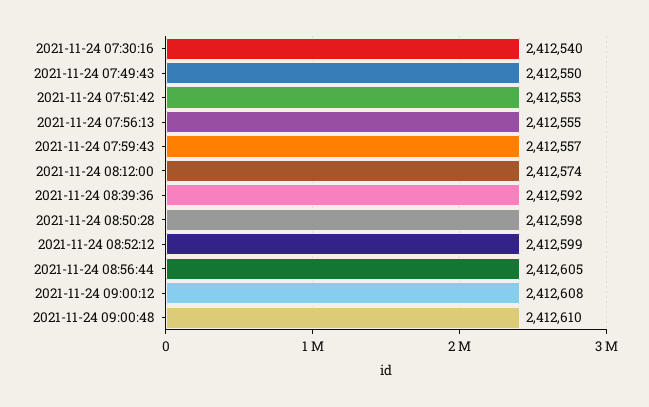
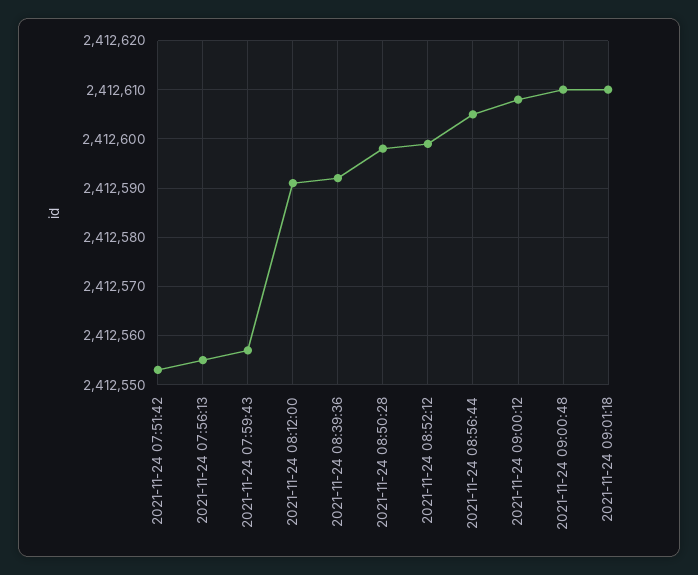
2021-11-24 07:30:16: 2412540 -> none
2021-11-24 07:49:43: 2412550 -> none
2021-11-24 08:12:00: 2412574 -> 2412590
2021-11-24 09:01:18: none -> 2412610

